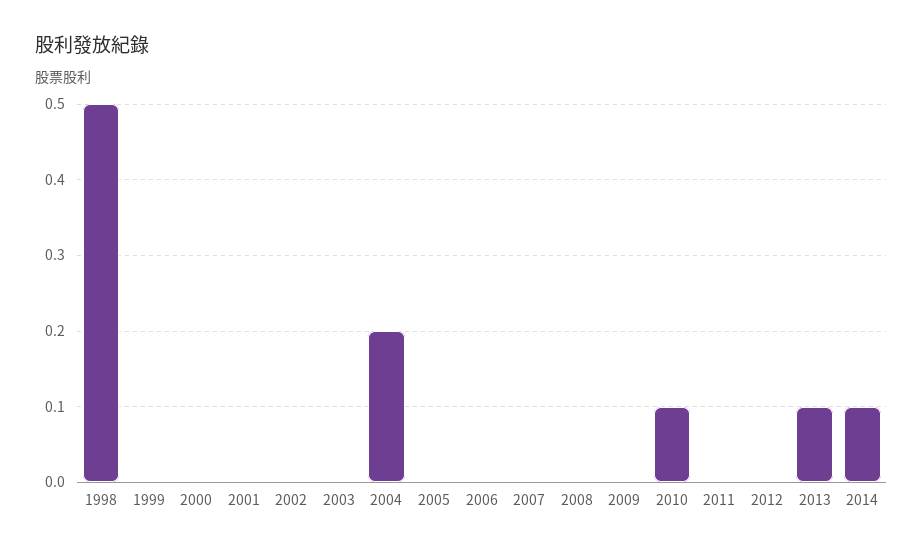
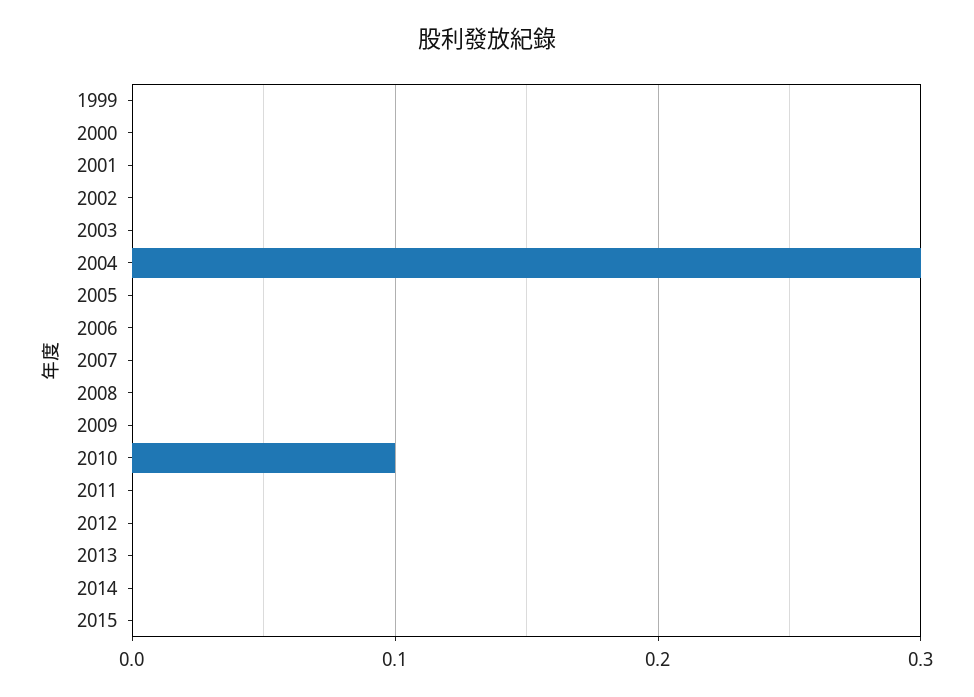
1998: 0.5 -> none
2004: 0.2 -> 0.3
2013: 0.1 -> 0
2014: 0.1 -> 0
2015: none -> 0

